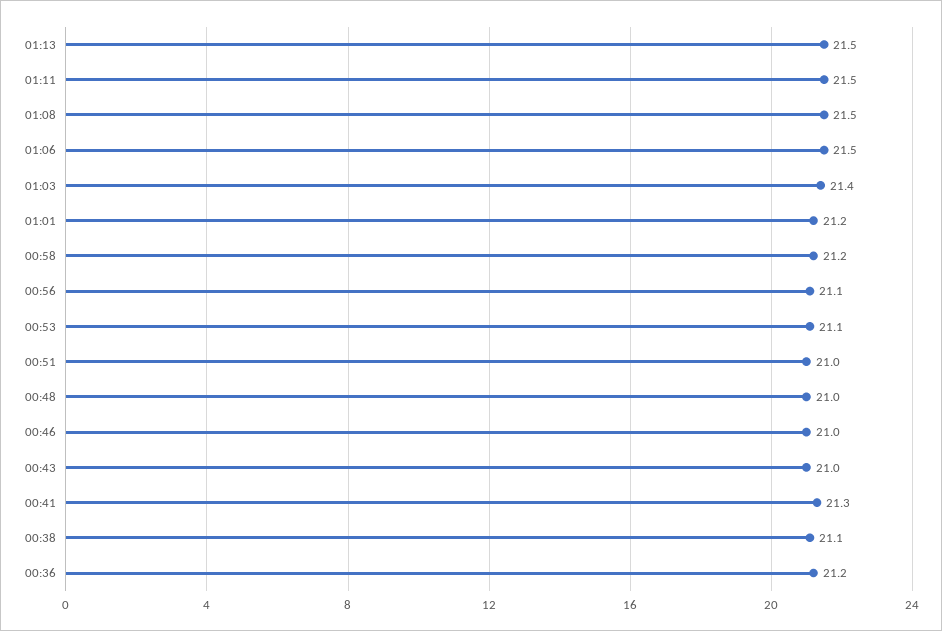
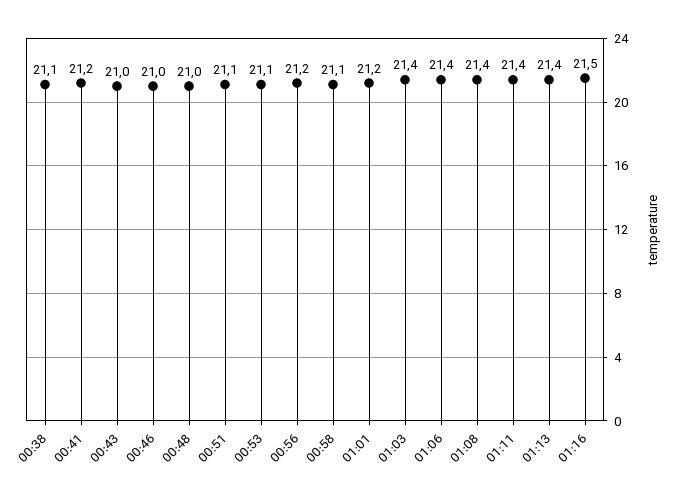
01:13: 21.5 -> 21.4
01:11: 21.5 -> 21.4
01:08: 21.5 -> 21.4
01:06: 21.5 -> 21.4
00:58: 21.2 -> 21.1
00:56: 21.1 -> 21.2
00:51: 21 -> 21.1
00:41: 21.3 -> 21.2
00:36: 21.2 -> none
01:16: none -> 21.5

